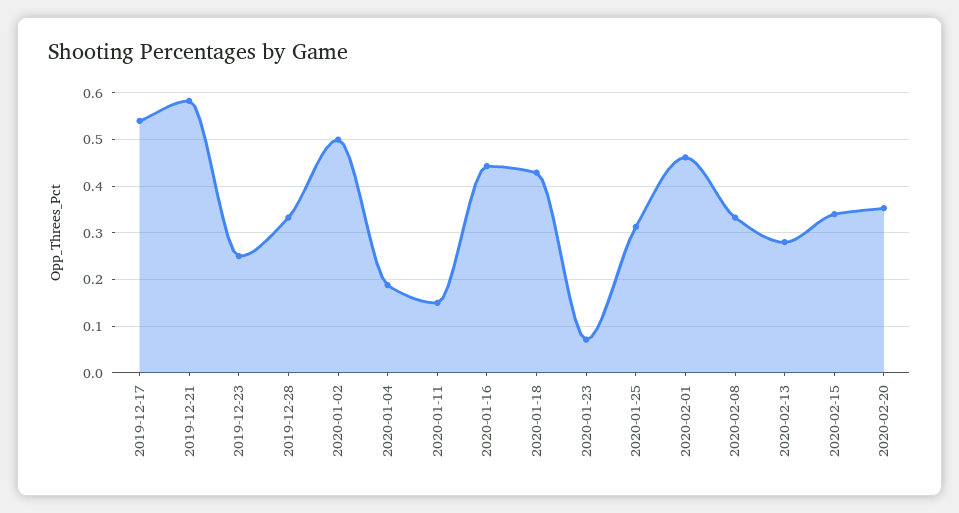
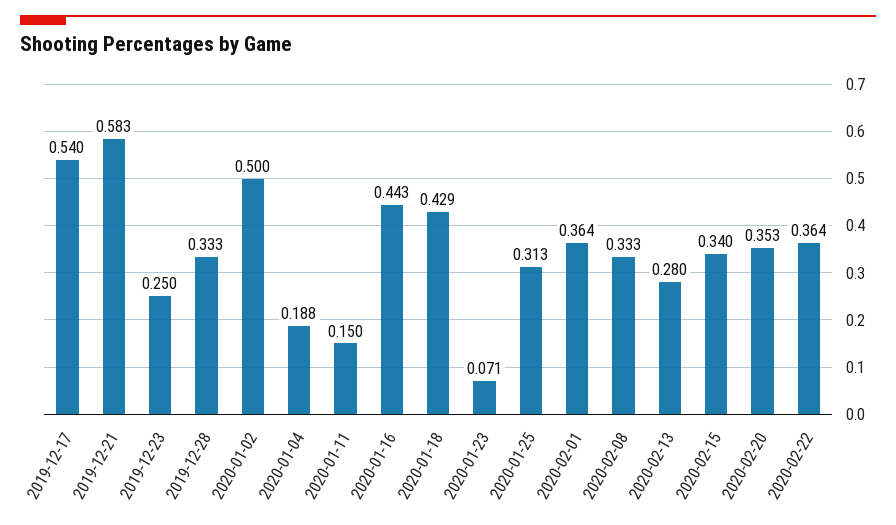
2020-02-01: 0.46 -> 0.364
2020-02-22: none -> 0.364

